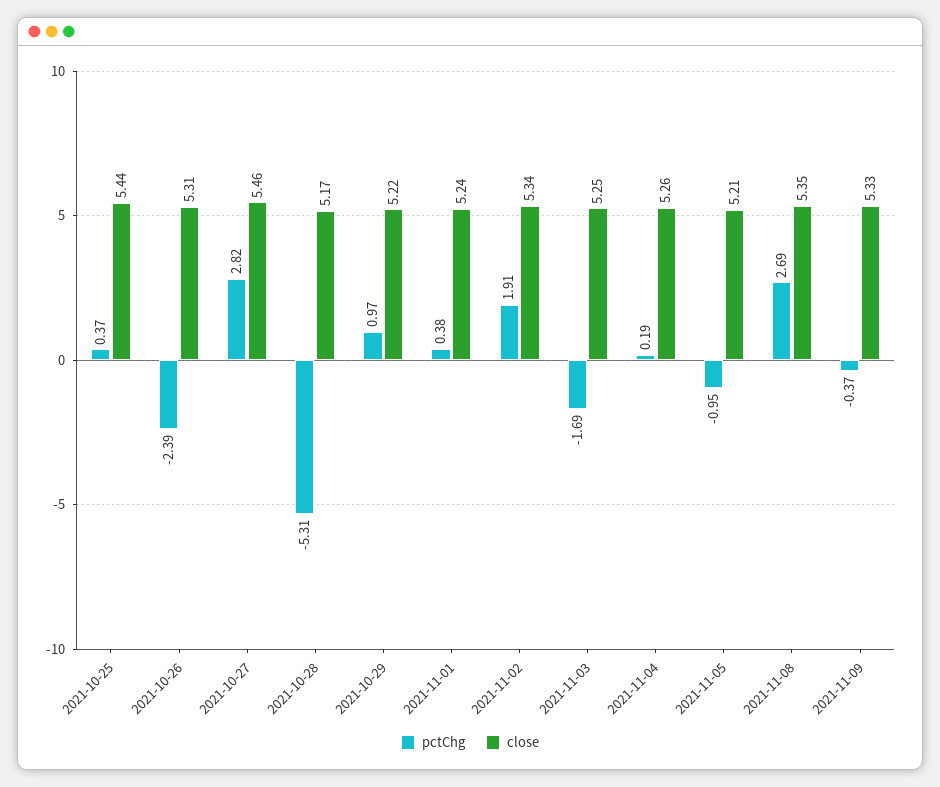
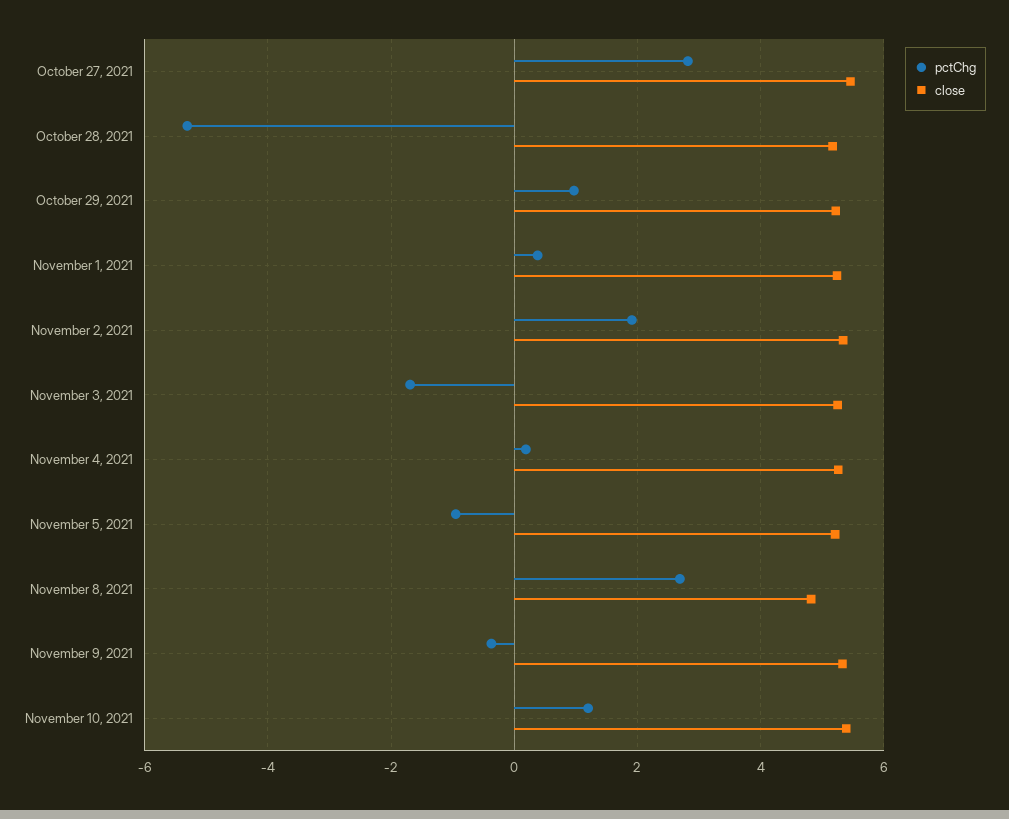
pctChg, 2021-10-25: 0.37 -> none
close, 2021-10-25: 5.44 -> none
pctChg, 2021-10-26: -2.39 -> none
close, 2021-10-26: 5.31 -> none
close, 2021-11-08: 5.35 -> 4.8
pctChg, November 10, 2021: none -> 1.2
close, November 10, 2021: none -> 5.4

